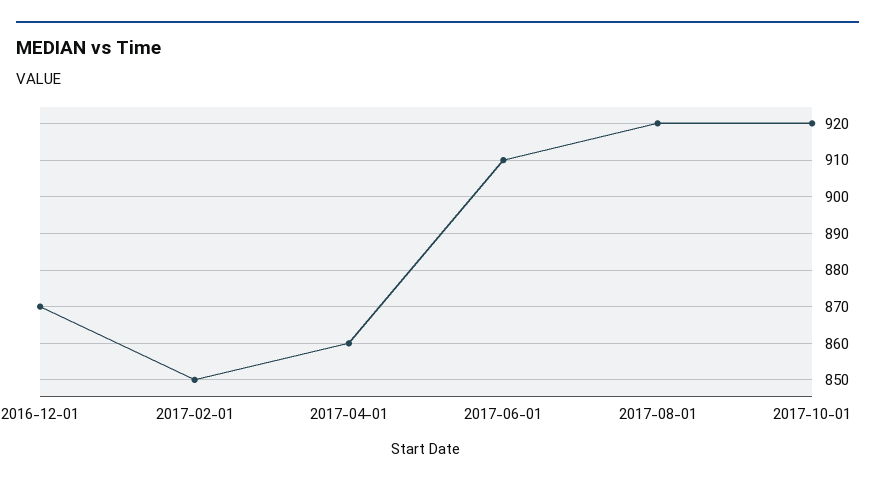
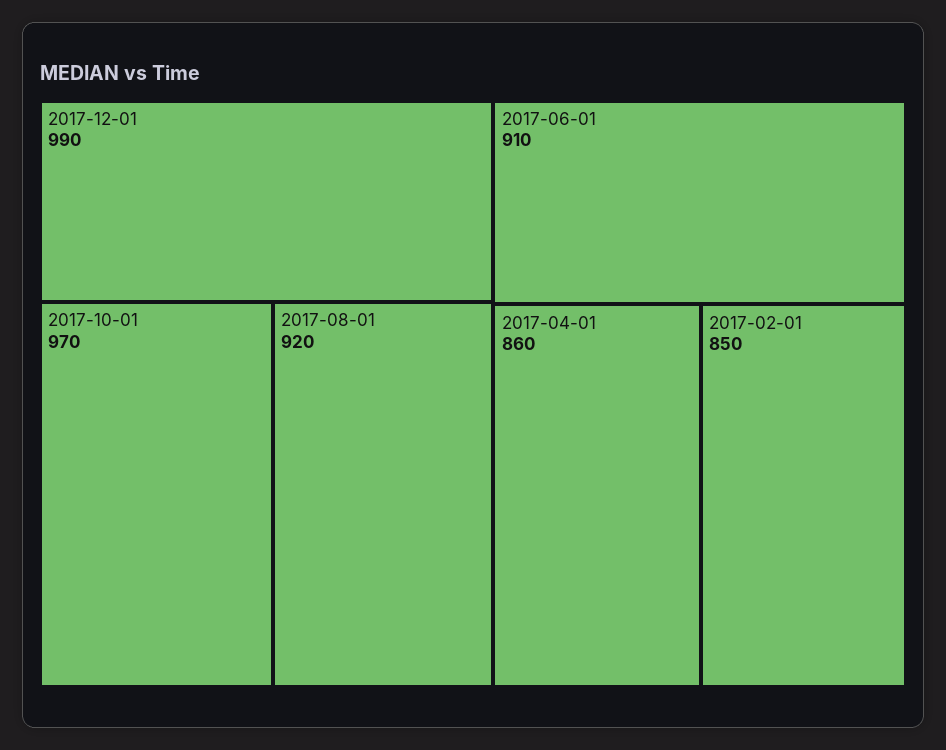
2016-12-01: 870 -> none
2017-10-01: 920 -> 970
2017-12-01: none -> 990

